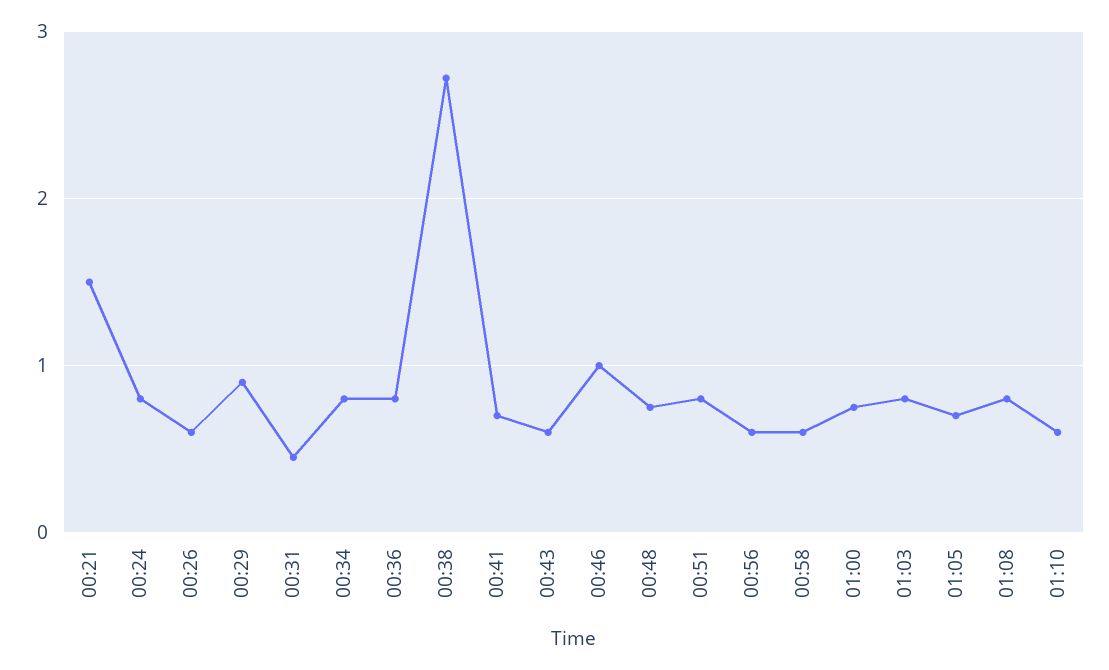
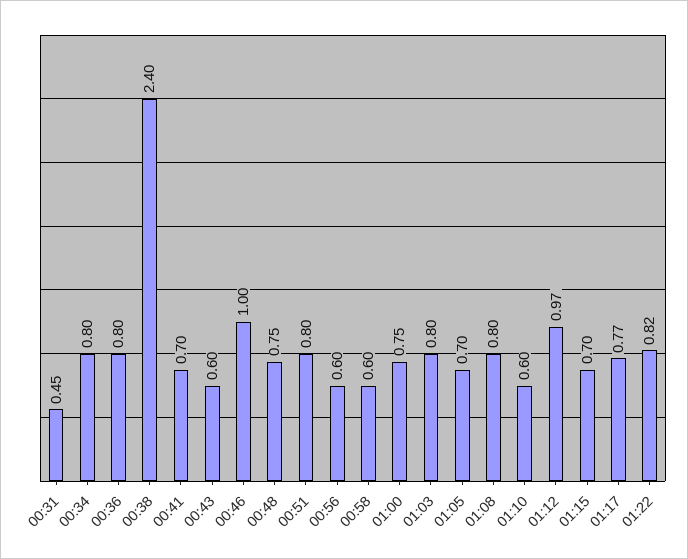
00:21: 1.5 -> none
00:24: 0.8 -> none
00:26: 0.6 -> none
00:29: 0.9 -> none
00:38: 2.7 -> 2.4
01:12: none -> 0.97
01:15: none -> 0.7
01:17: none -> 0.77
01:22: none -> 0.82

